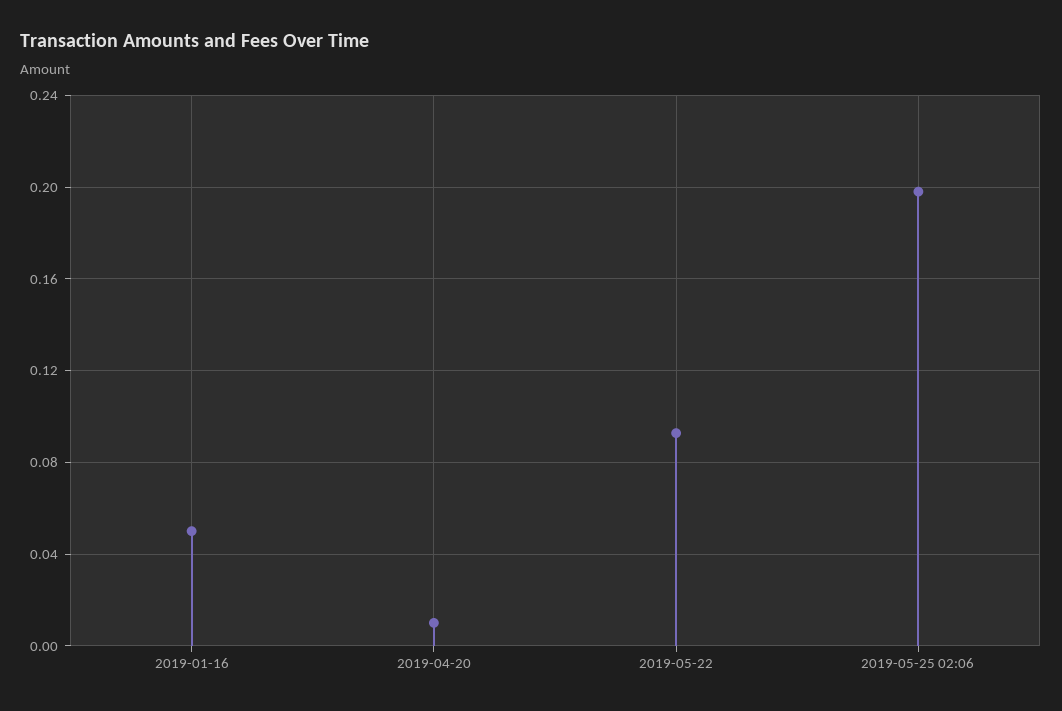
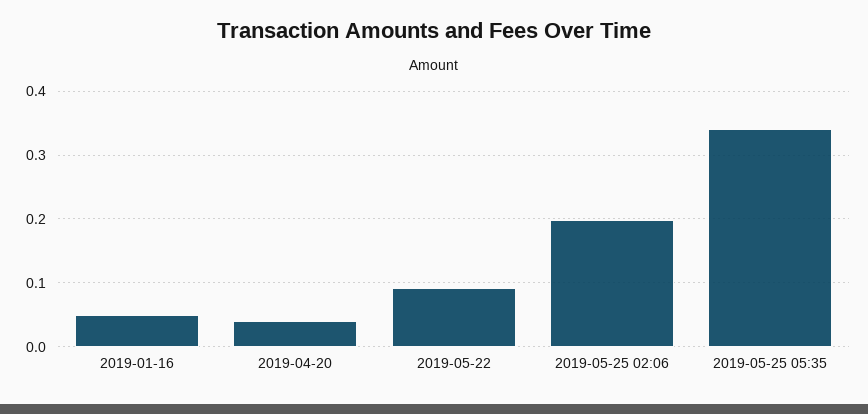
2019-04-20: 0.01 -> 0.04
2019-05-25 05:35: none -> 0.34

